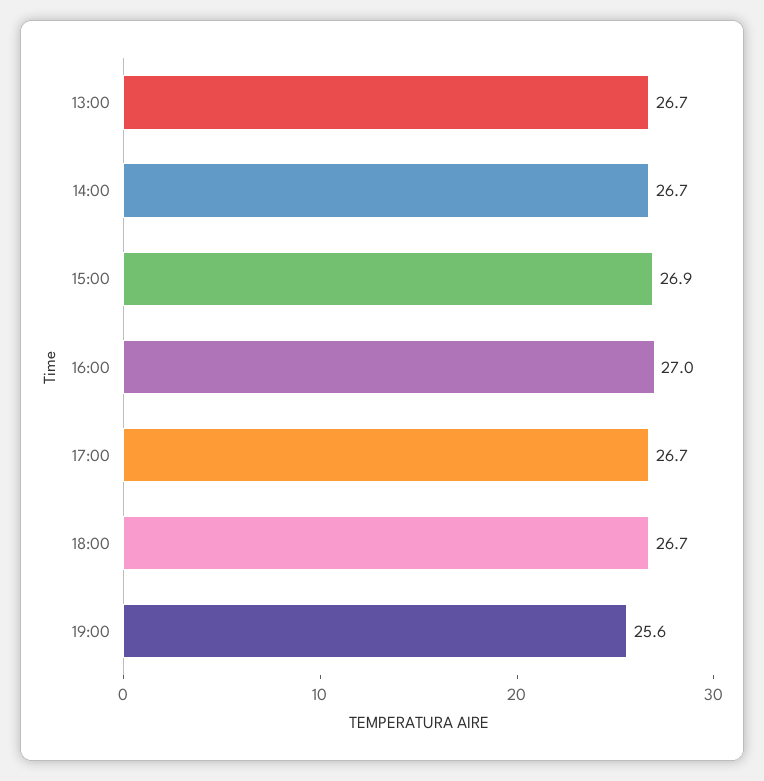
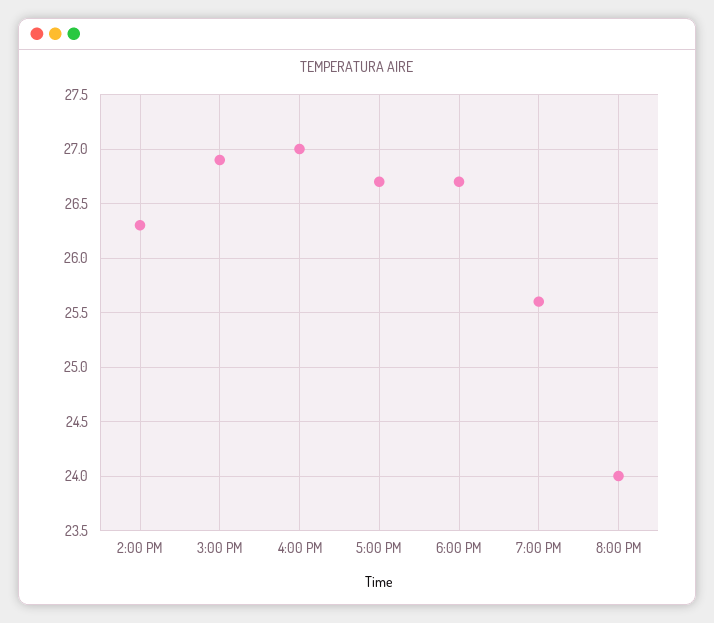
13:00: 26.7 -> none
14:00: 26.7 -> 26.3
8:00 PM: none -> 24

